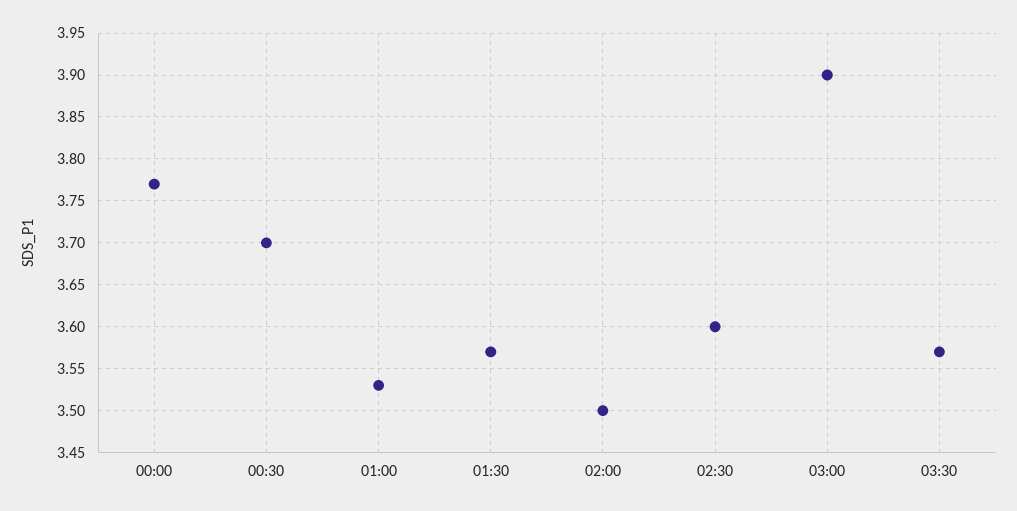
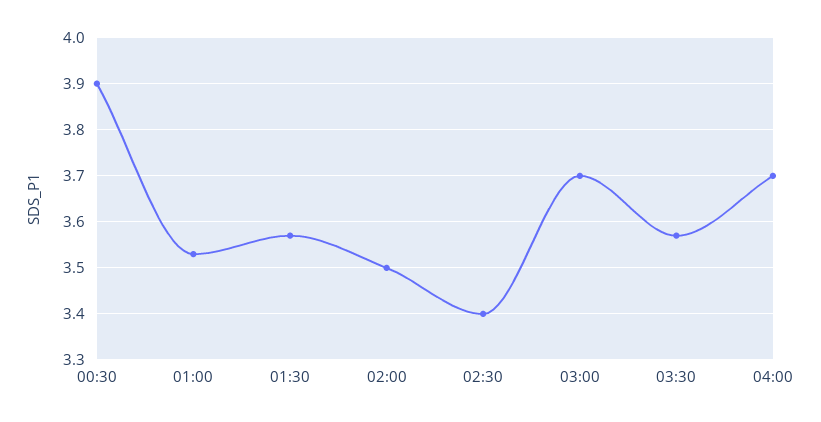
00:00: 3.77 -> none
00:30: 3.7 -> 3.9
02:30: 3.6 -> 3.4
03:00: 3.9 -> 3.7
04:00: none -> 3.7

